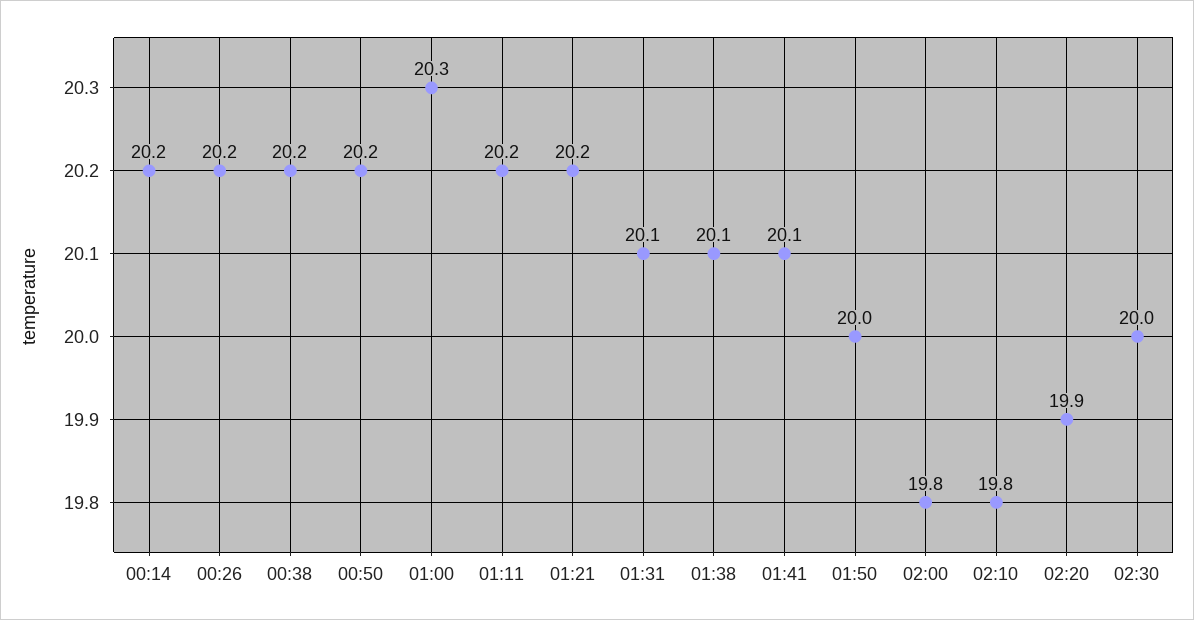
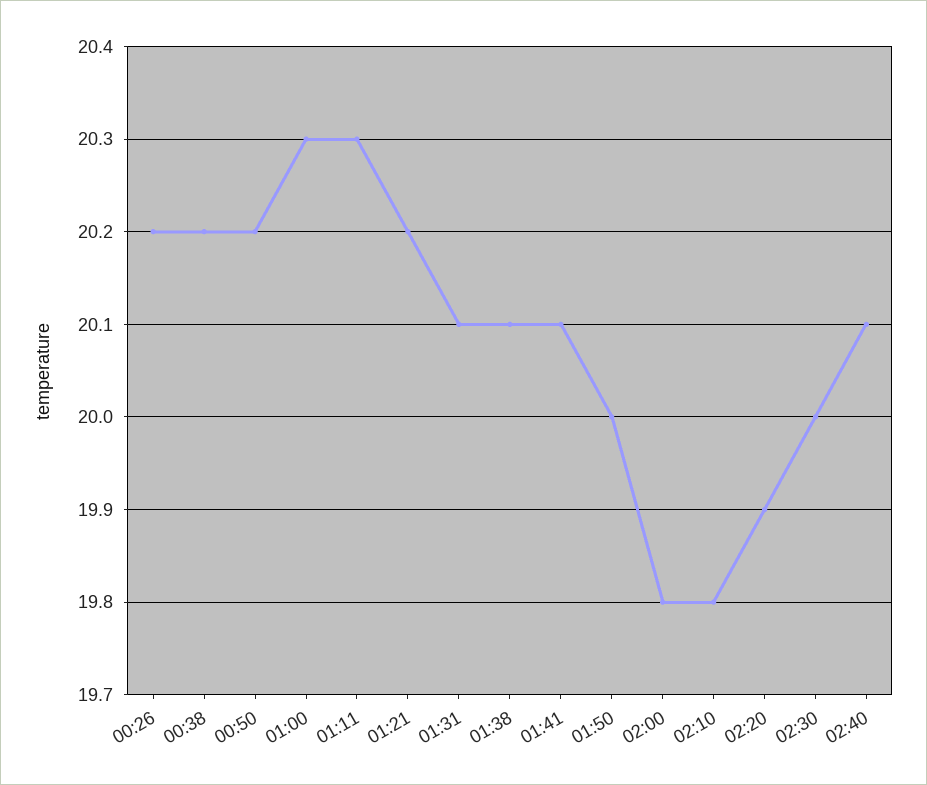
00:14: 20.2 -> none
01:11: 20.2 -> 20.3
02:40: none -> 20.1

